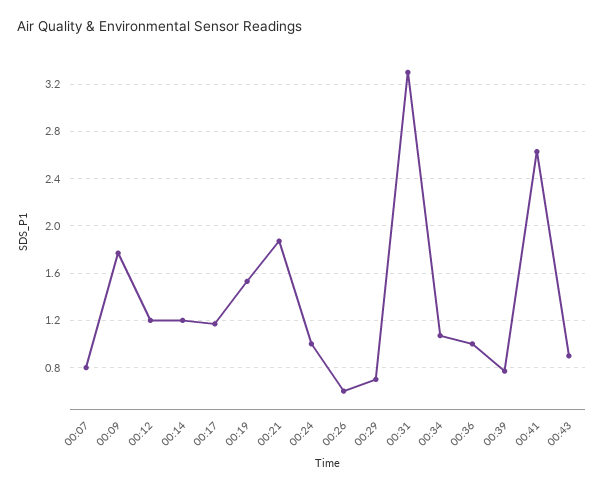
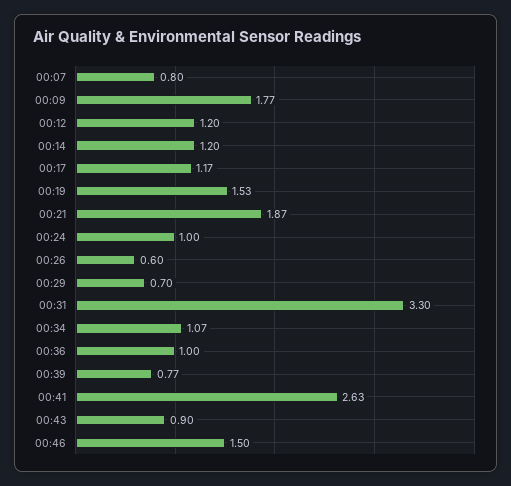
00:46: none -> 1.5

